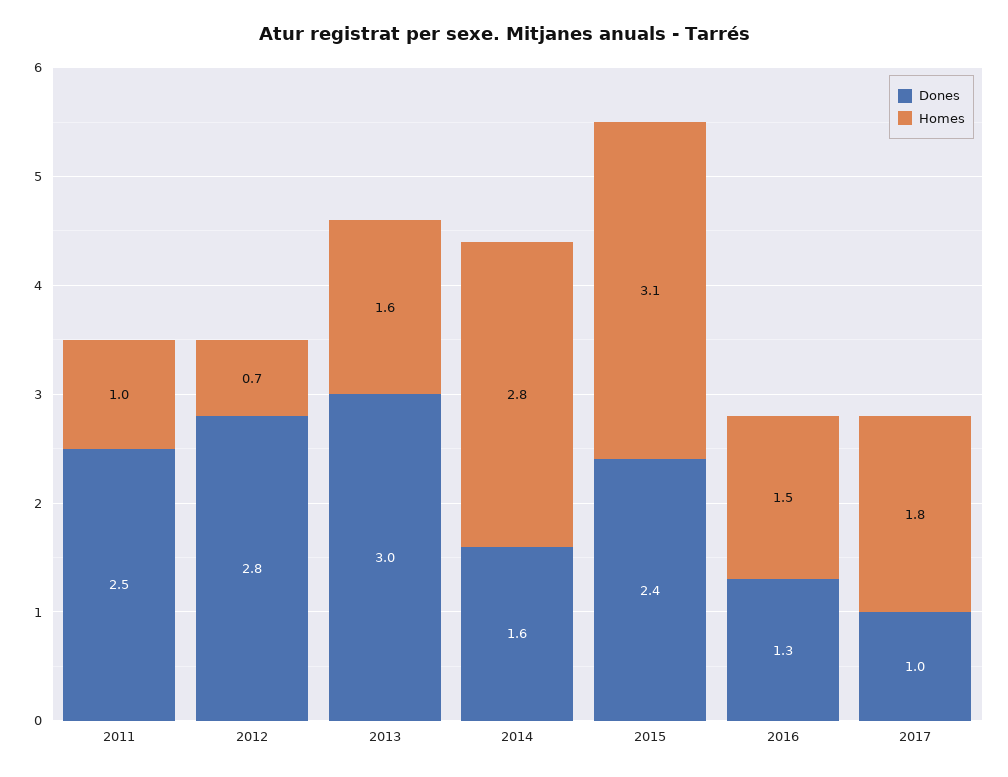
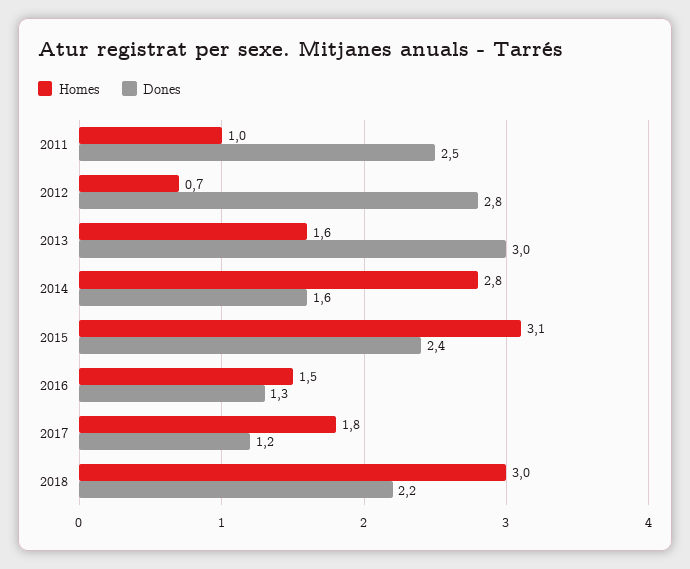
Dones, 2017: 1 -> 1.2
Homes, 2018: none -> 3
Dones, 2018: none -> 2.2

